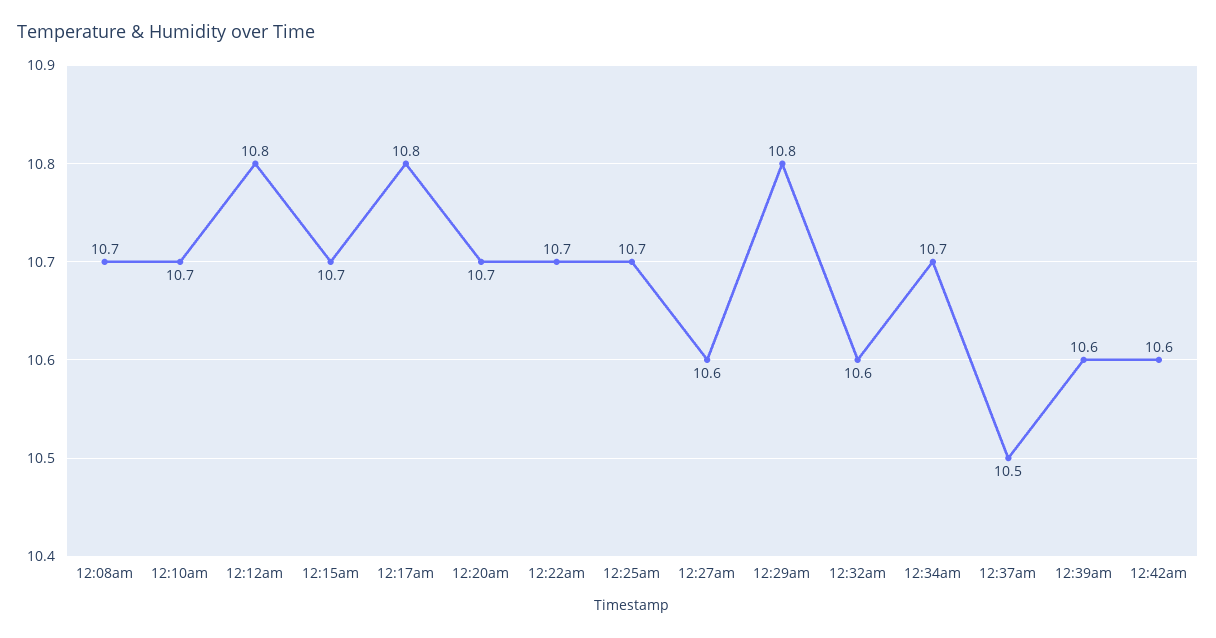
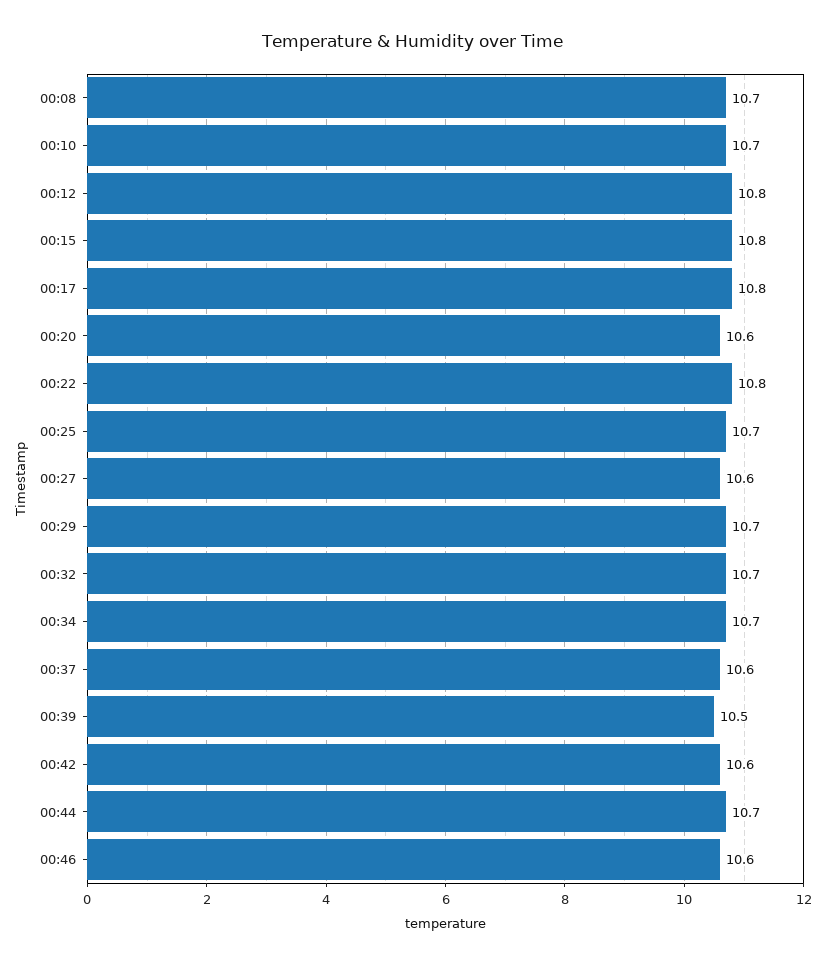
12:15am: 10.7 -> 10.8
12:20am: 10.7 -> 10.6
12:22am: 10.7 -> 10.8
12:29am: 10.8 -> 10.7
12:32am: 10.6 -> 10.7
12:37am: 10.5 -> 10.6
12:39am: 10.6 -> 10.5
00:44: none -> 10.7
00:46: none -> 10.6

